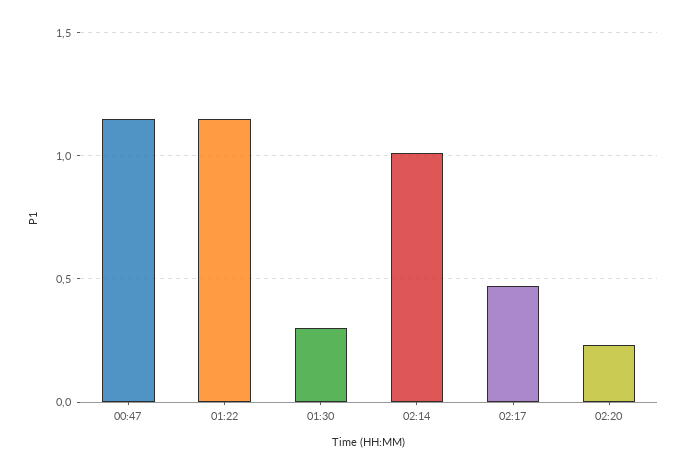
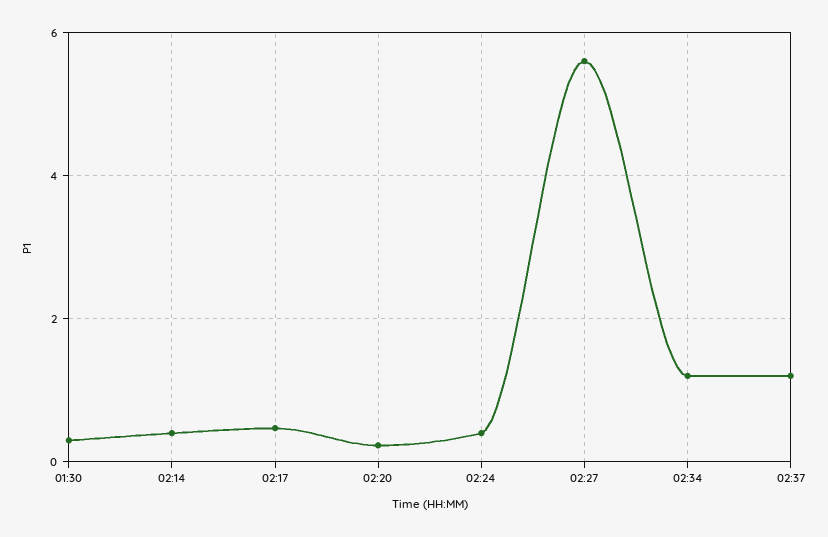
00:47: 1.15 -> none
01:22: 1.15 -> none
02:14: 1 -> 0.4
02:24: none -> 0.4
02:27: none -> 5.6
02:34: none -> 1.2
02:37: none -> 1.2

